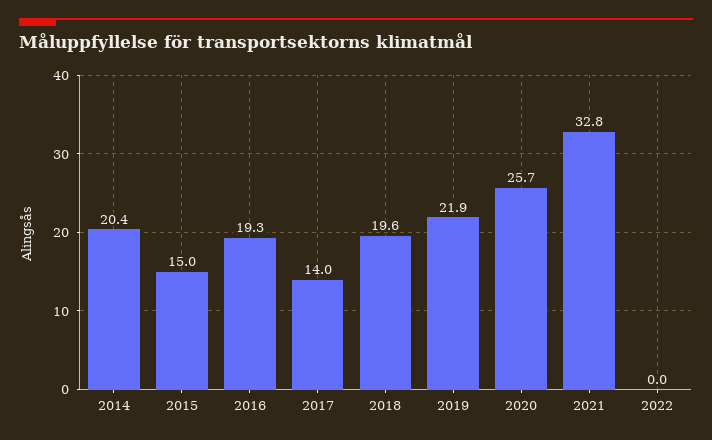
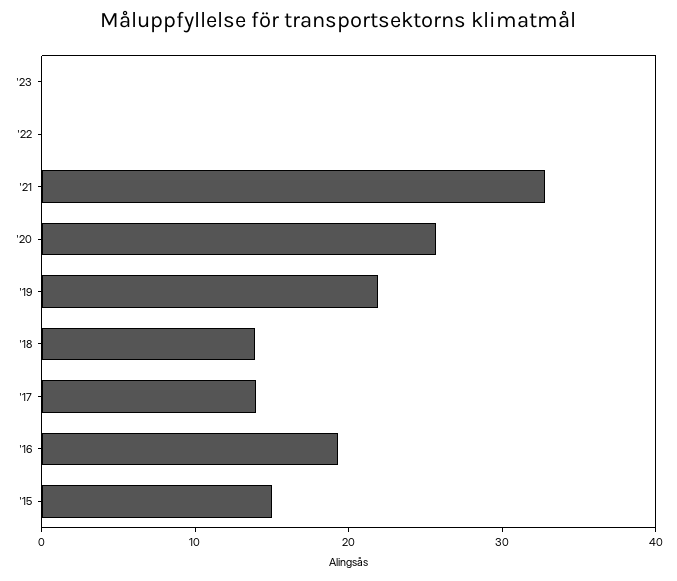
2014: 20.4 -> none
2018: 19.6 -> 14
'23: none -> 0

